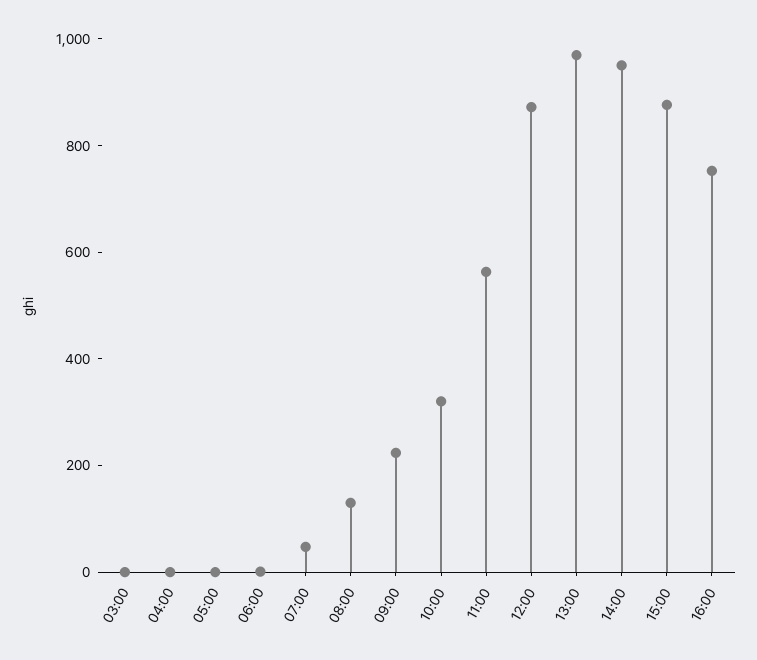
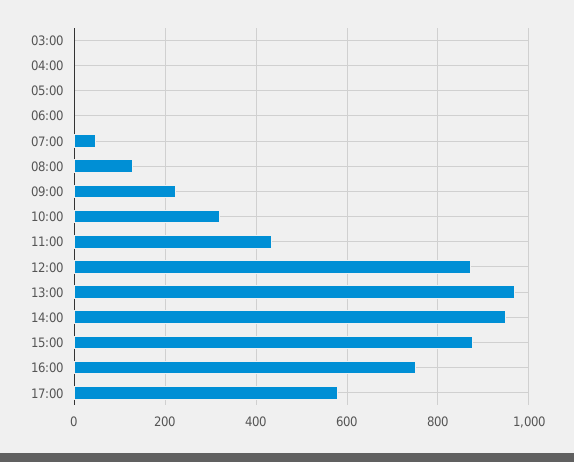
11:00: 550 -> 440
17:00: none -> 580

